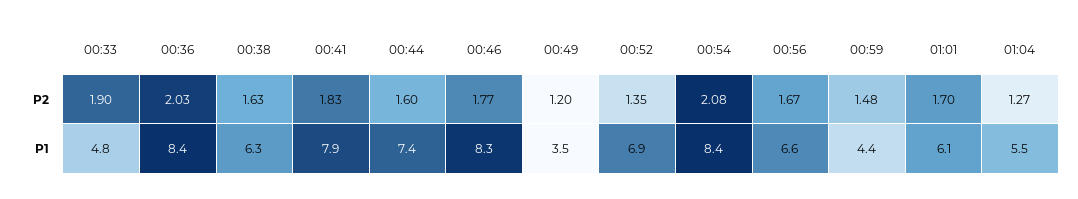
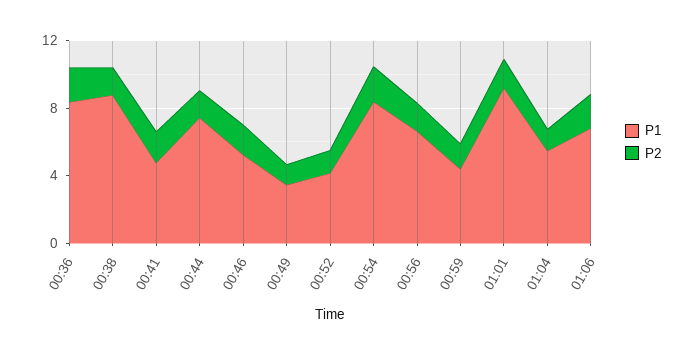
P2, 00:33: 1.9 -> none
P1, 00:33: 4.8 -> none
P1, 00:38: 6.3 -> 9
P1, 00:41: 7.9 -> 5
P1, 00:46: 8.3 -> 5
P1, 00:52: 6.9 -> 4
P1, 01:01: 6.1 -> 9
P1, 01:06: none -> 7
P2, 01:06: none -> 2

